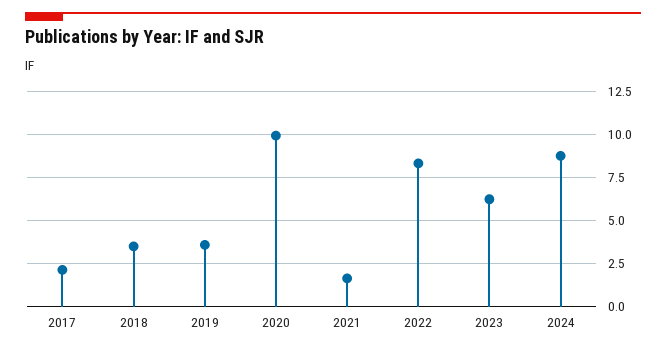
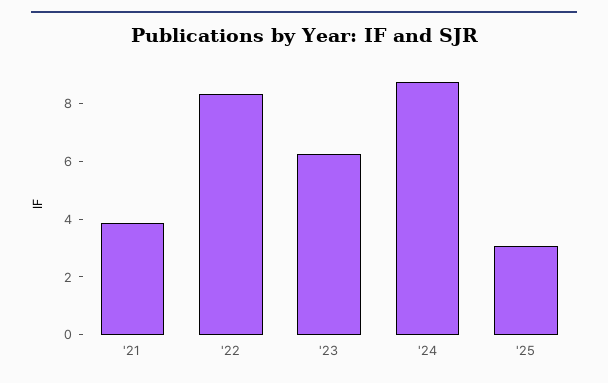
2017: 2 -> none
2018: 3.5 -> none
2019: 3.5 -> none
2020: 10 -> none
2021: 1.5 -> 4
'25: none -> 3

